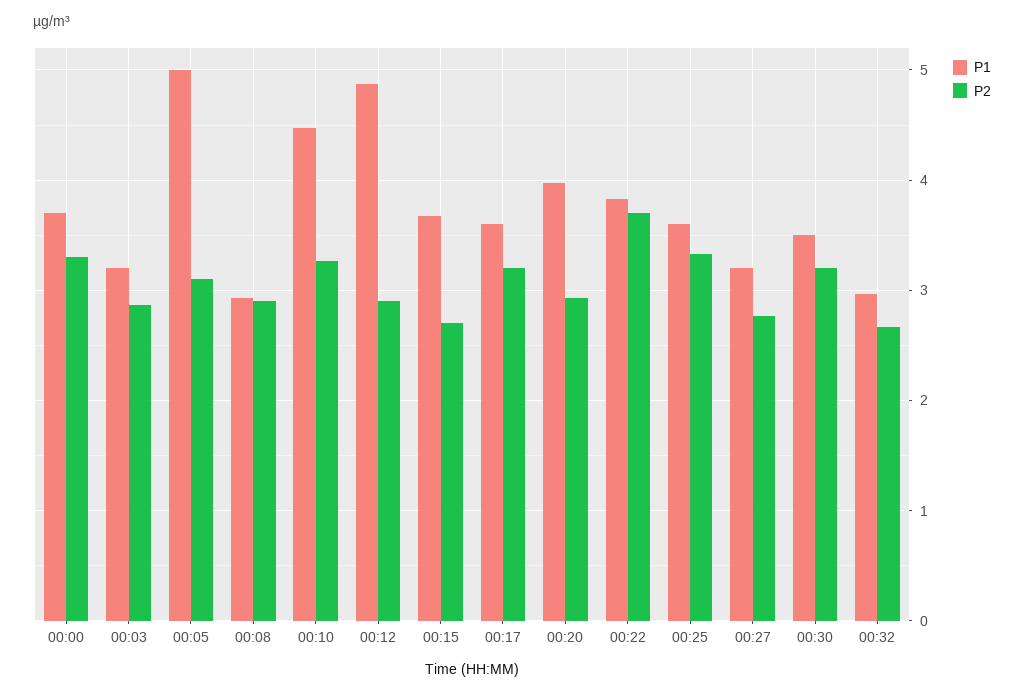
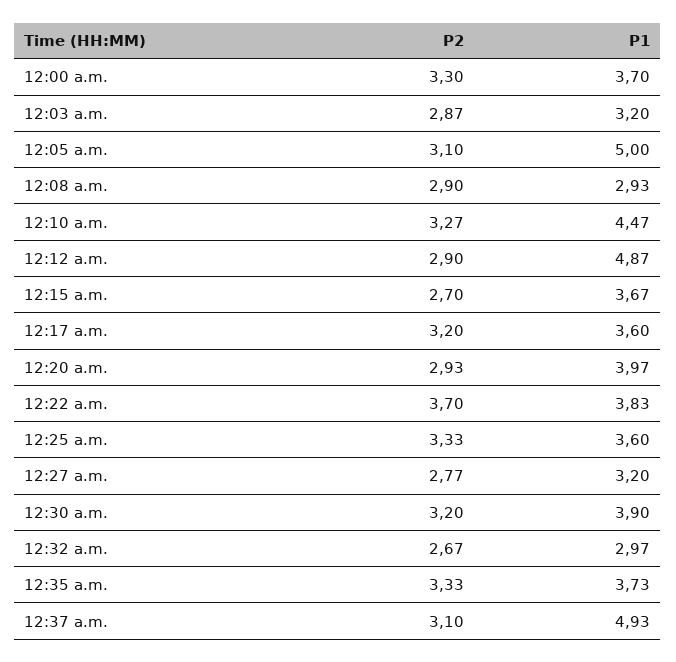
P1, 00:30: 3.5 -> 3.9
P2, 12:35 a.m.: none -> 3.33
P1, 12:35 a.m.: none -> 3.73
P2, 12:37 a.m.: none -> 3.1
P1, 12:37 a.m.: none -> 4.93

